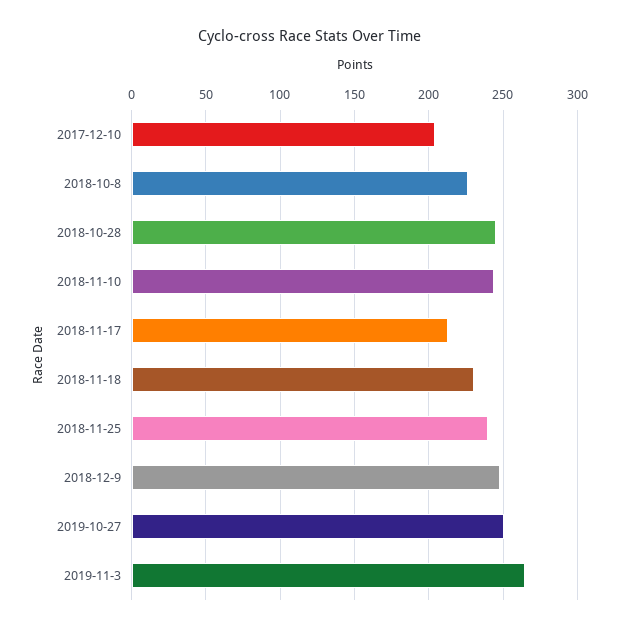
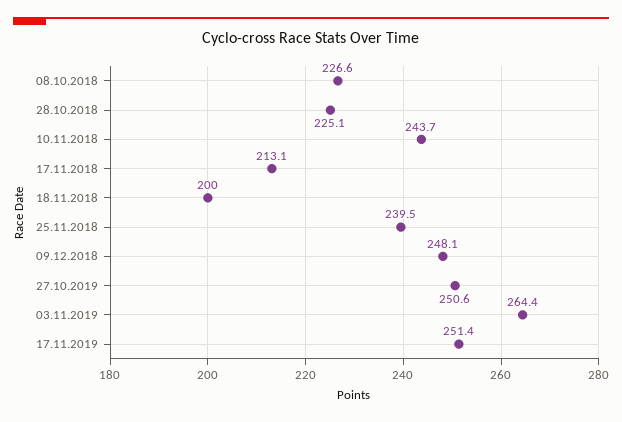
2017-12-10: 205 -> none
2018-10-28: 245 -> 225.1
2018-11-18: 230 -> 200
17.11.2019: none -> 251.4

